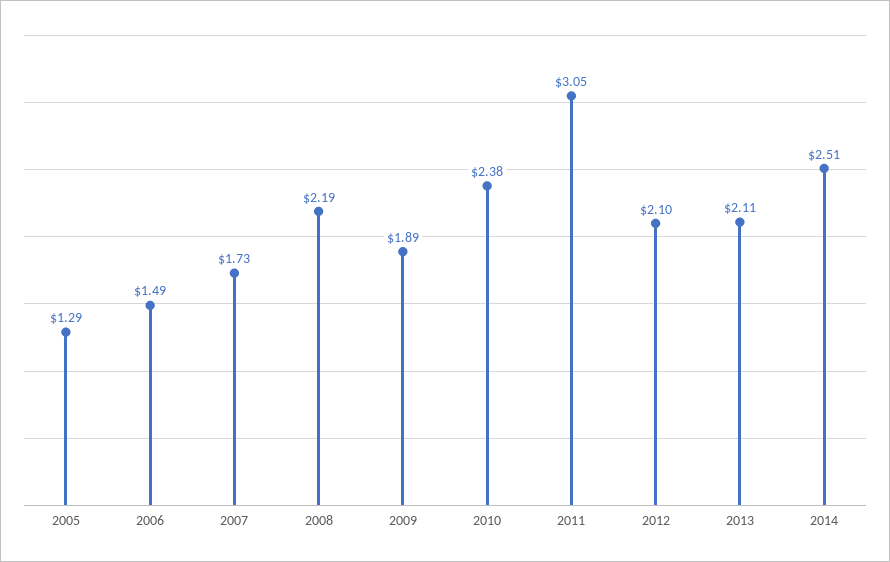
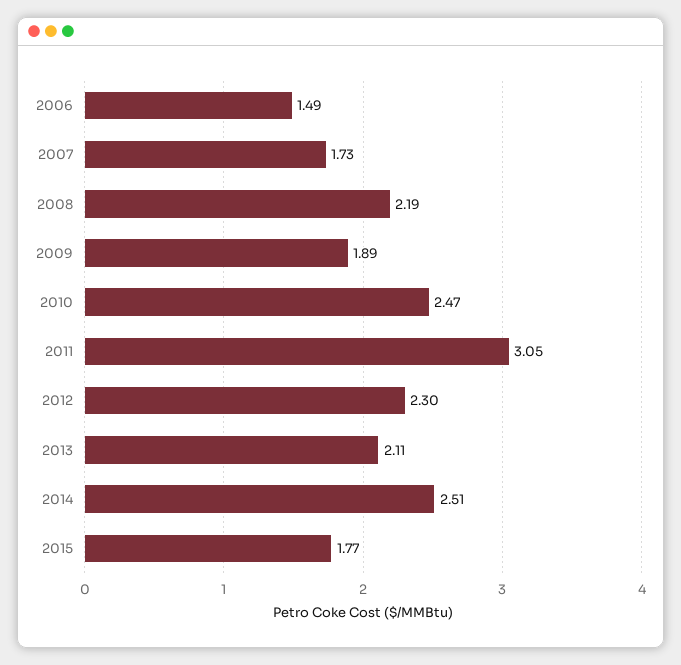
2005: 1.29 -> none
2010: 2.38 -> 2.47
2012: 2.1 -> 2.3
2015: none -> 1.77

